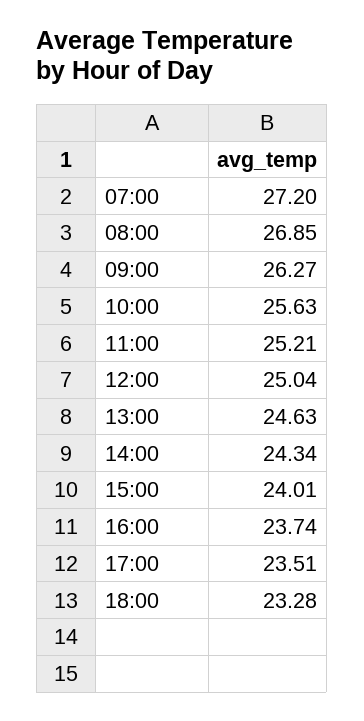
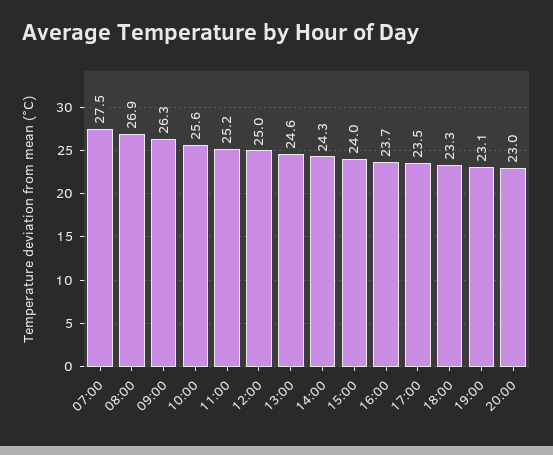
07:00: 27.2 -> 27.5
19:00: none -> 23.1
20:00: none -> 23

